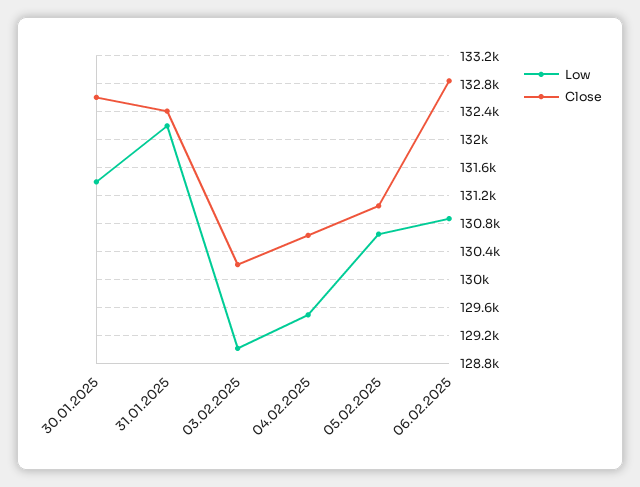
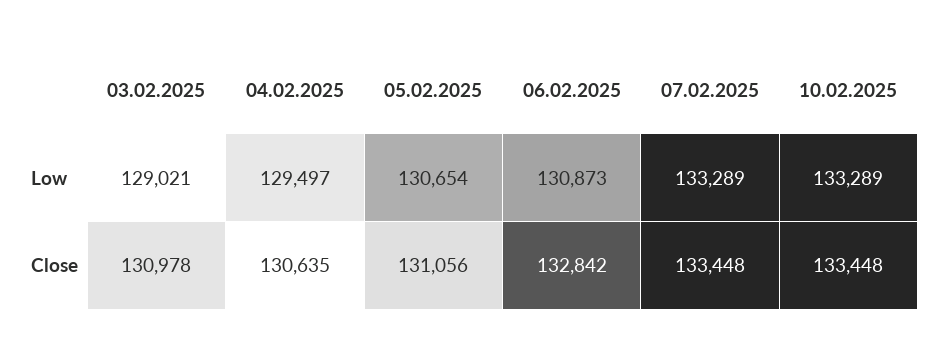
Low, 30.01.2025: 131400 -> none
Close, 30.01.2025: 132600 -> none
Low, 31.01.2025: 132200 -> none
Close, 31.01.2025: 132400 -> none
Close, 03.02.2025: 130200 -> 130978
Low, 07.02.2025: none -> 133289
Low, 10.02.2025: none -> 133289
Close, 07.02.2025: none -> 133448
Close, 10.02.2025: none -> 133448

